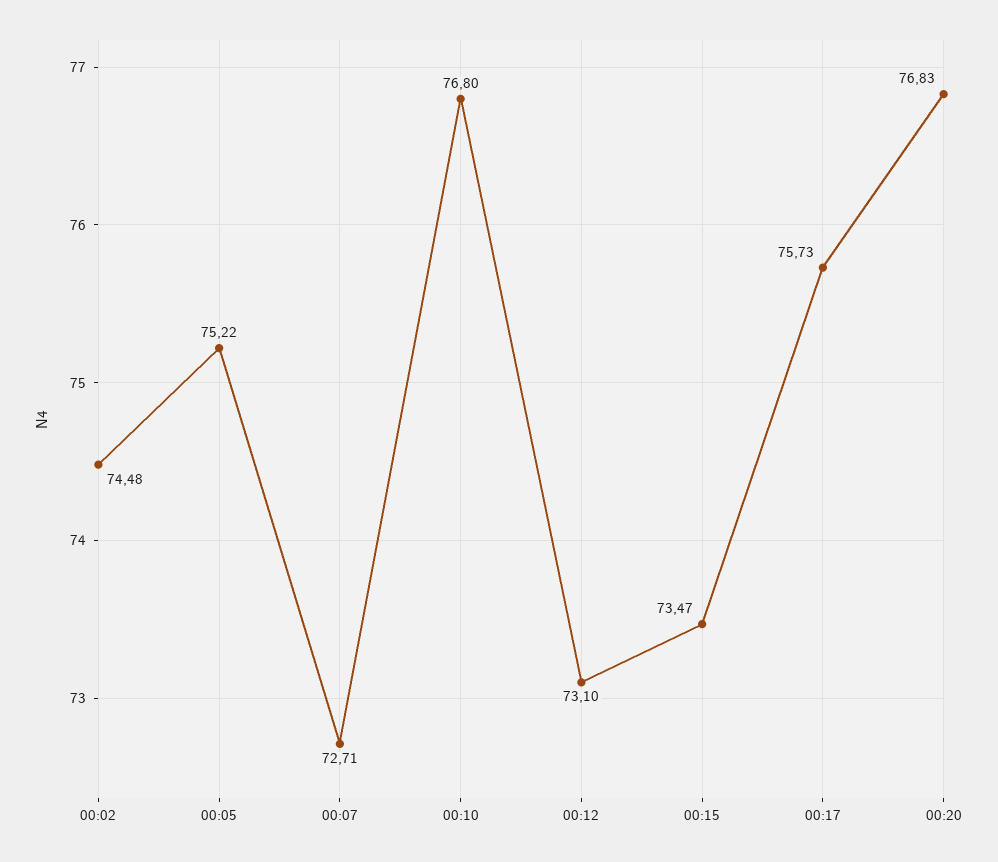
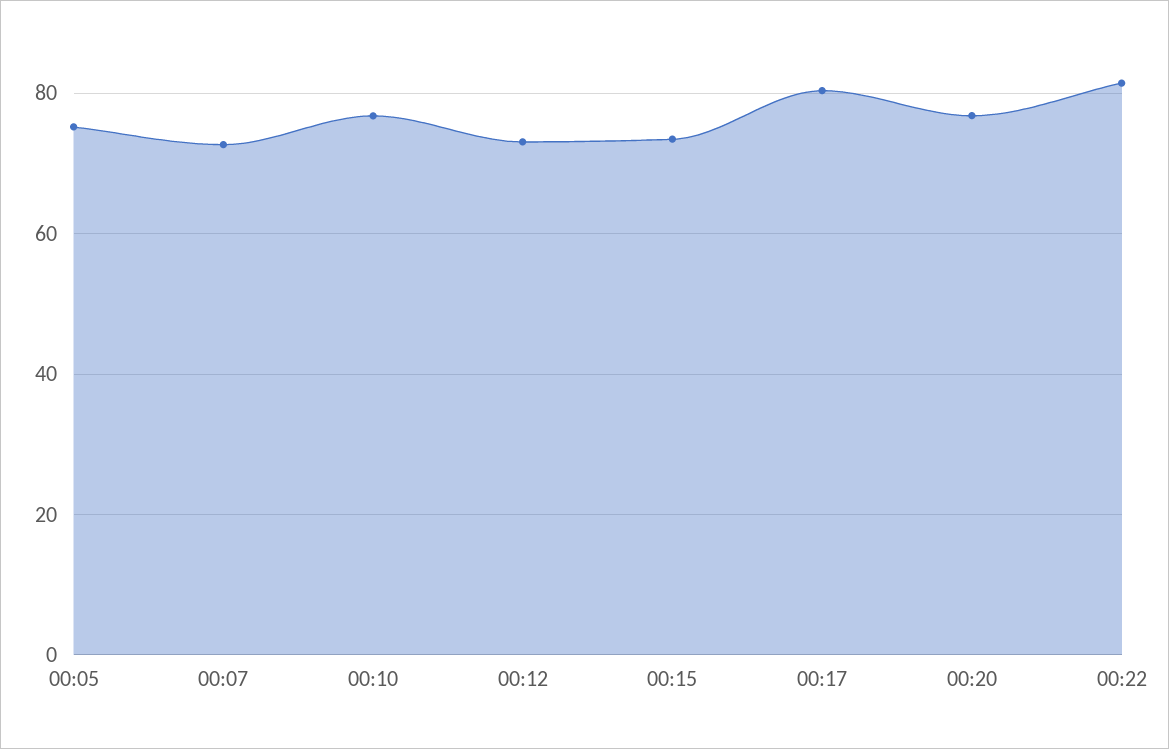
00:02: 74.48 -> none
00:17: 75.73 -> 80
00:22: none -> 82

